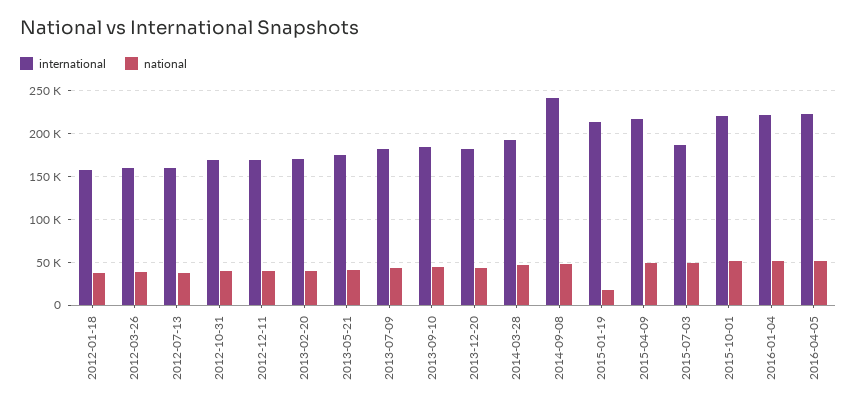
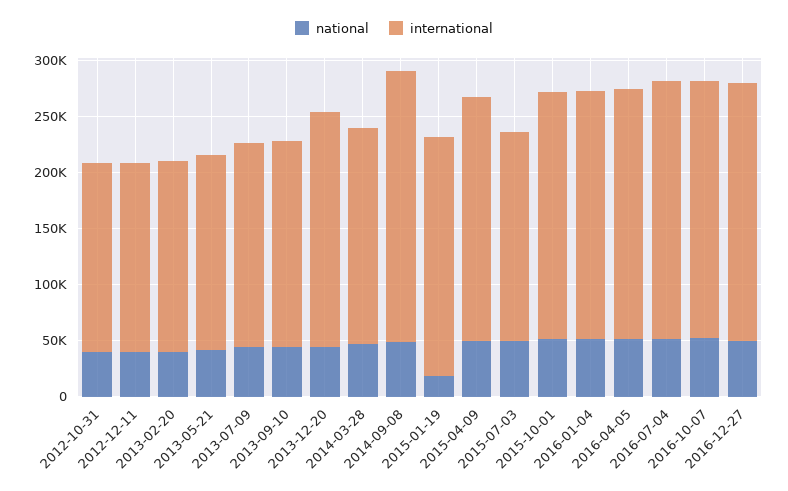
international, 2012-01-18: 160000 -> none
national, 2012-01-18: 40000 -> none
international, 2012-03-26: 160000 -> none
national, 2012-03-26: 40000 -> none
international, 2012-07-13: 160000 -> none
national, 2012-07-13: 40000 -> none
international, 2013-12-20: 180000 -> 210000
national, 2016-07-04: none -> 50000
international, 2016-07-04: none -> 230000
national, 2016-10-07: none -> 50000
international, 2016-10-07: none -> 230000
national, 2016-12-27: none -> 50000
international, 2016-12-27: none -> 230000

